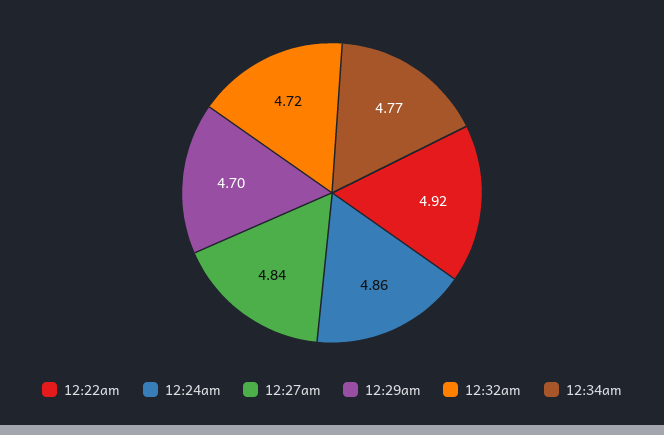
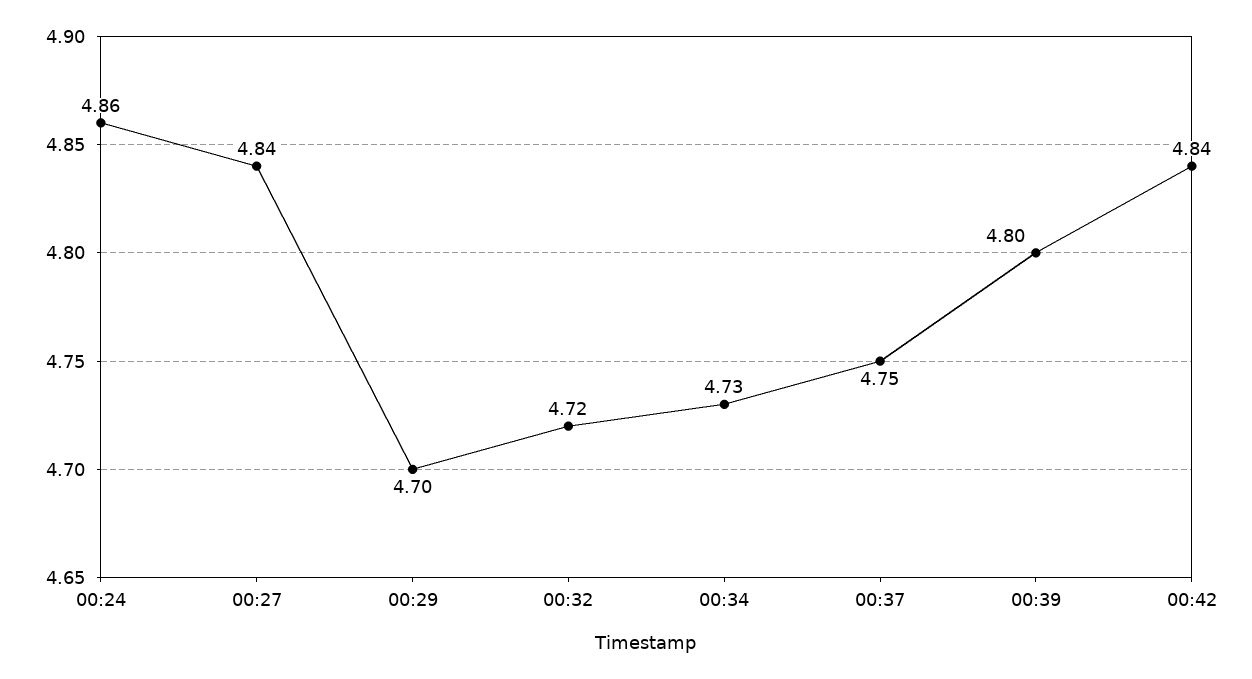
12:22am: 4.92 -> none
12:34am: 4.77 -> 4.73
00:37: none -> 4.75
00:39: none -> 4.8
00:42: none -> 4.84

